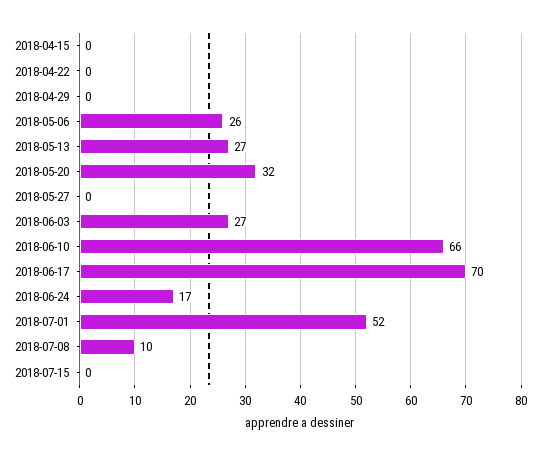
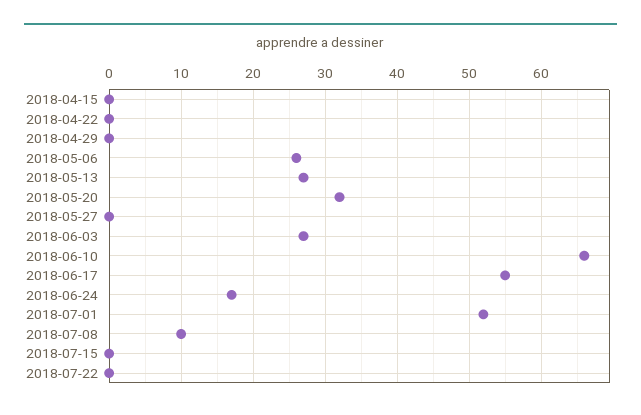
2018-06-17: 70 -> 55
2018-07-22: none -> 0

